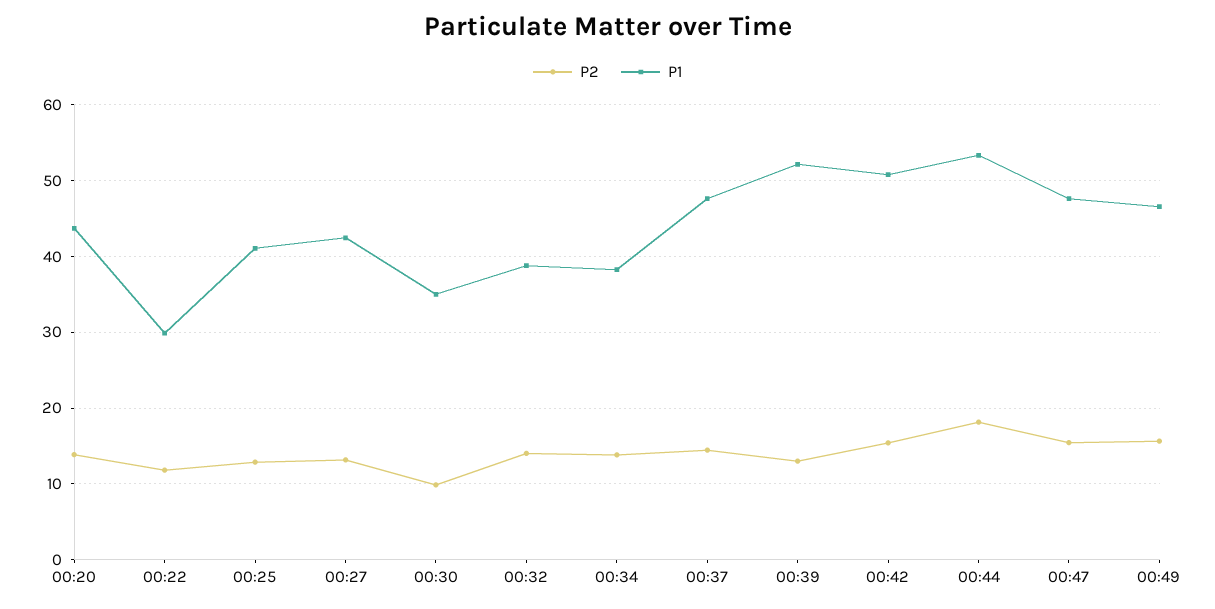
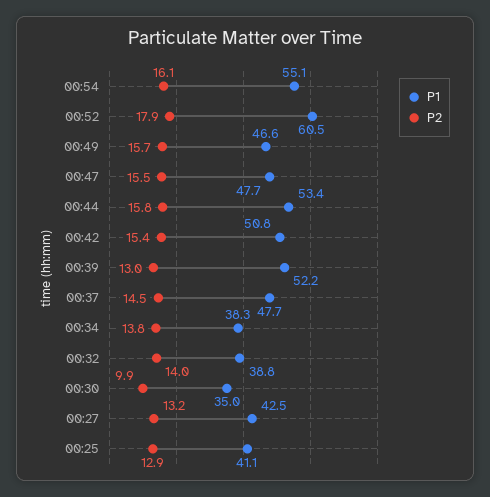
P2, 00:20: 14 -> none
P1, 00:20: 44 -> none
P2, 00:22: 12 -> none
P1, 00:22: 30 -> none
P2, 00:44: 18 -> 15.8
P1, 00:54: none -> 55.1
P2, 00:54: none -> 16.1
P1, 00:52: none -> 60.5
P2, 00:52: none -> 17.9

